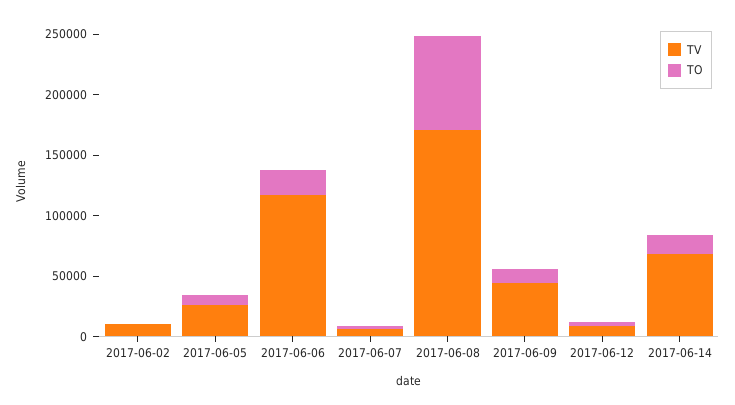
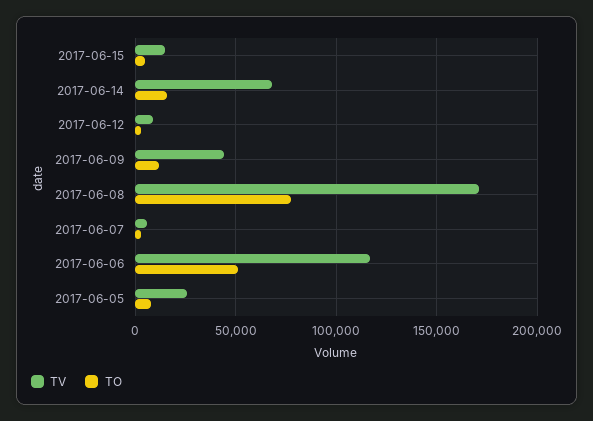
TV, 2017-06-02: 10000 -> none
TO, 2017-06-02: 0 -> none
TO, 2017-06-06: 20000 -> 50000
TV, 2017-06-15: none -> 15000
TO, 2017-06-15: none -> 5000

